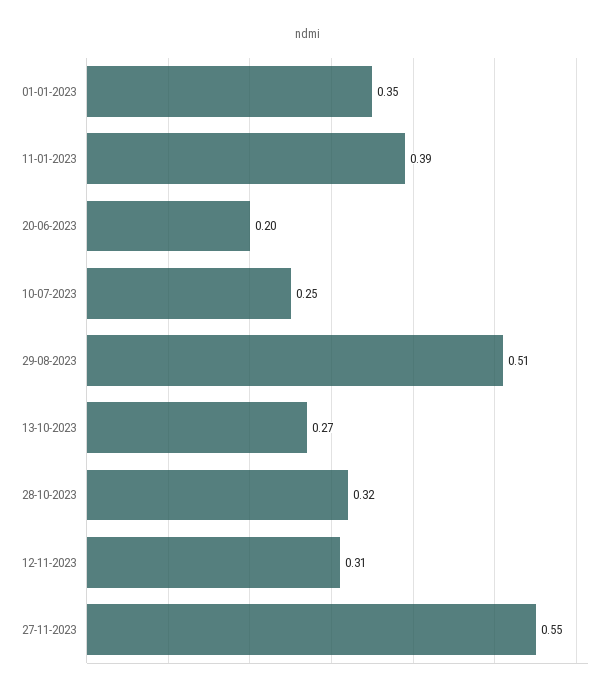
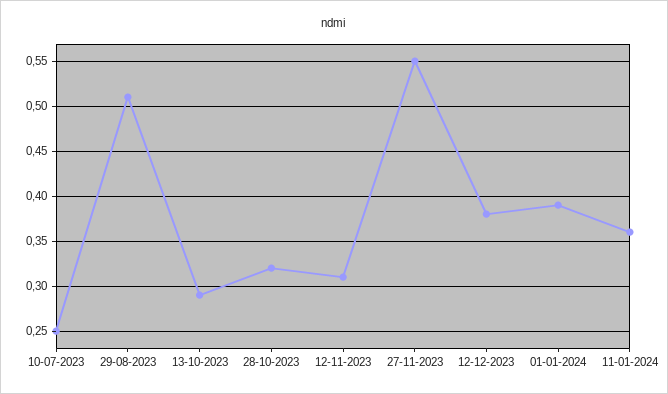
01-01-2023: 0.35 -> none
11-01-2023: 0.39 -> none
20-06-2023: 0.2 -> none
13-10-2023: 0.27 -> 0.29
12-12-2023: none -> 0.38
01-01-2024: none -> 0.39
11-01-2024: none -> 0.36

